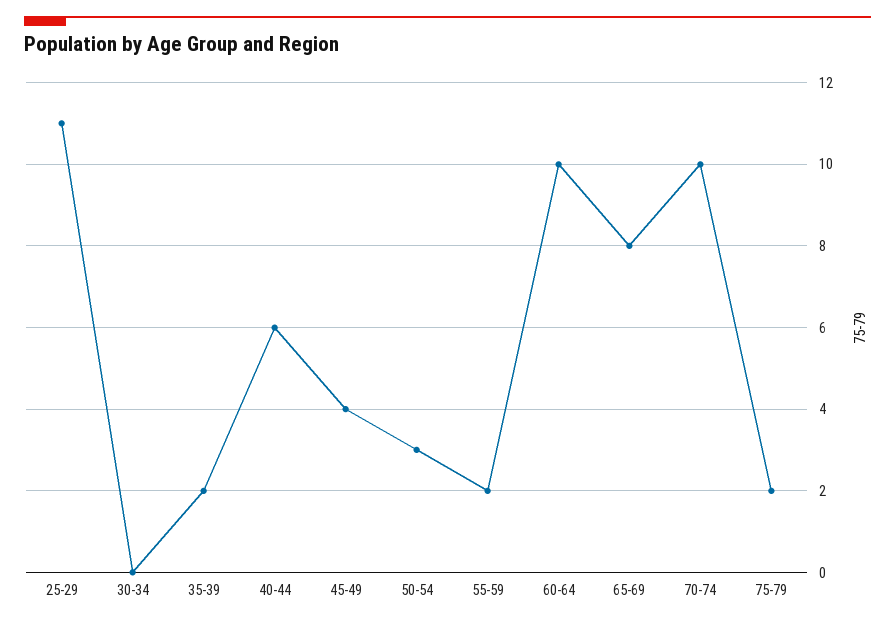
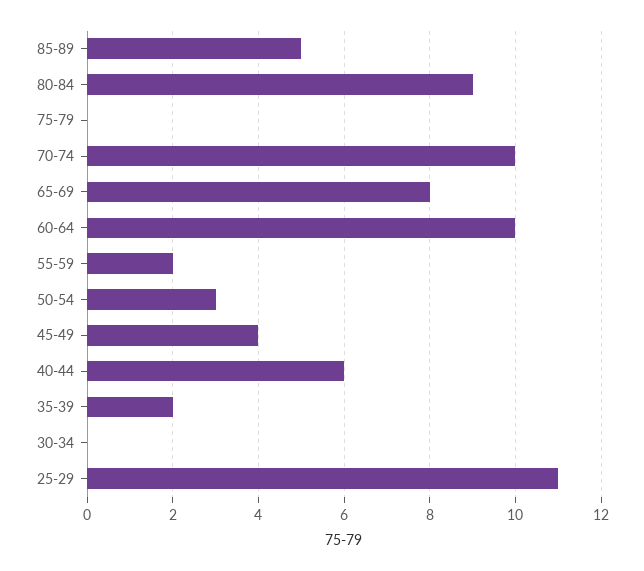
75-79: 2 -> 0
85-89: none -> 5
80-84: none -> 9

